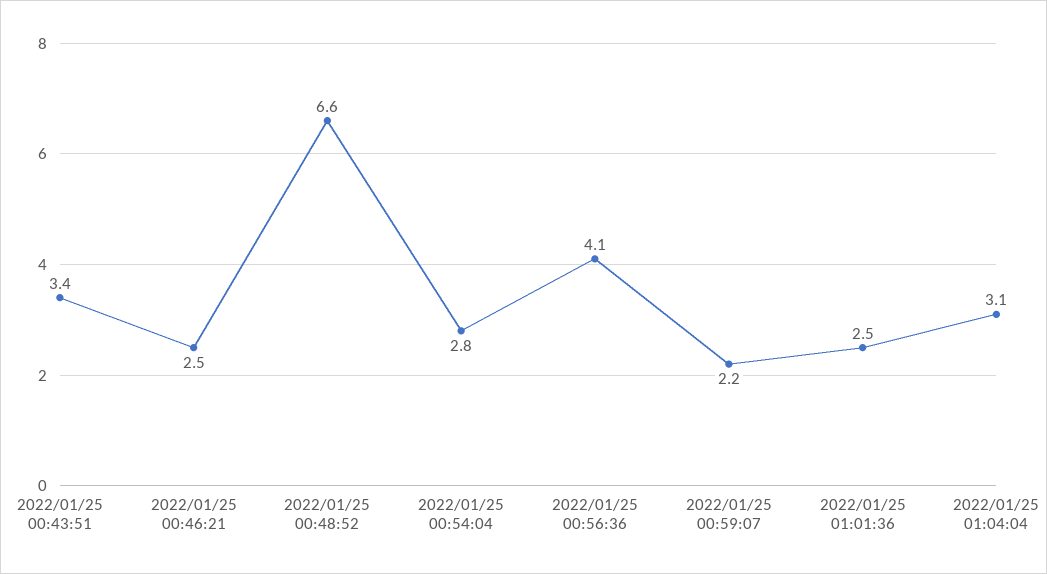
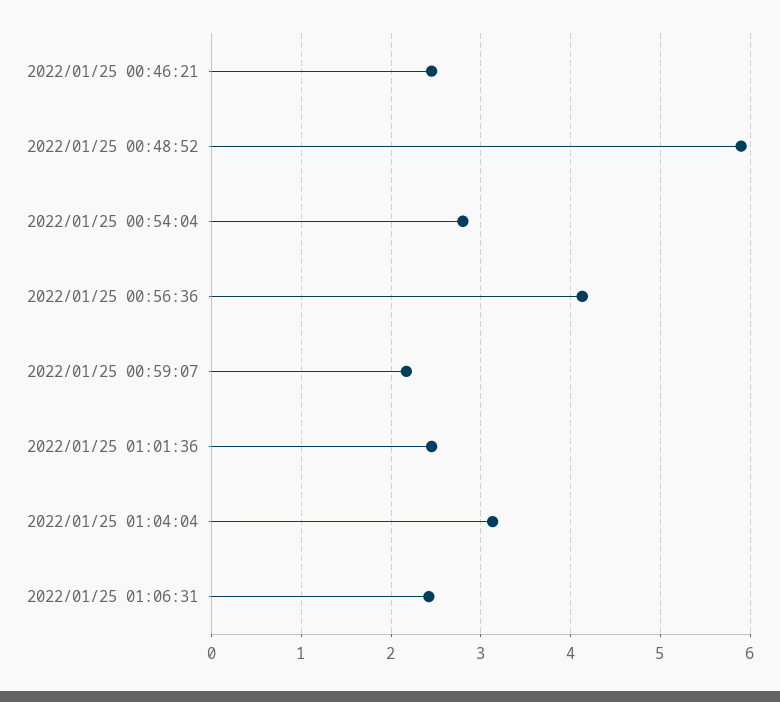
2022/01/25 00:43:51: 3.4 -> none
2022/01/25 00:48:52: 6.6 -> 5.9
2022/01/25 01:06:31: none -> 2.4

